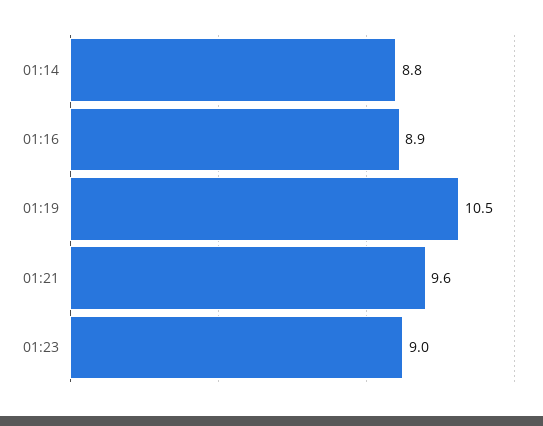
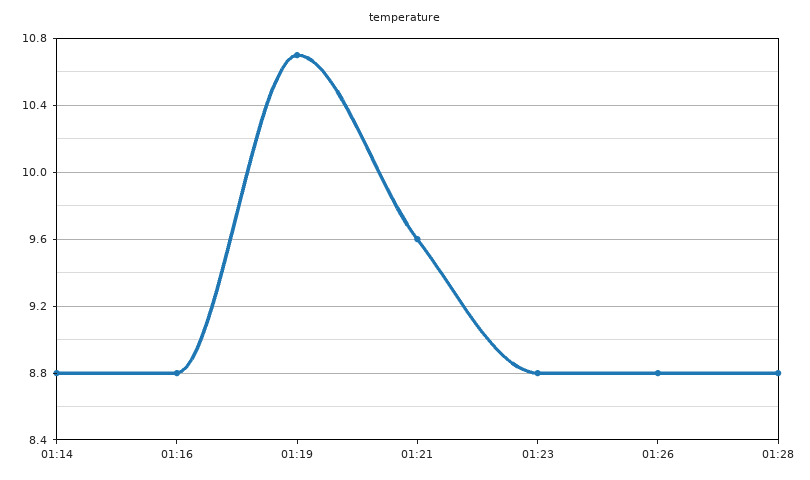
01:16: 8.9 -> 8.8
01:19: 10.5 -> 10.7
01:23: 9 -> 8.8
01:26: none -> 8.8
01:28: none -> 8.8

